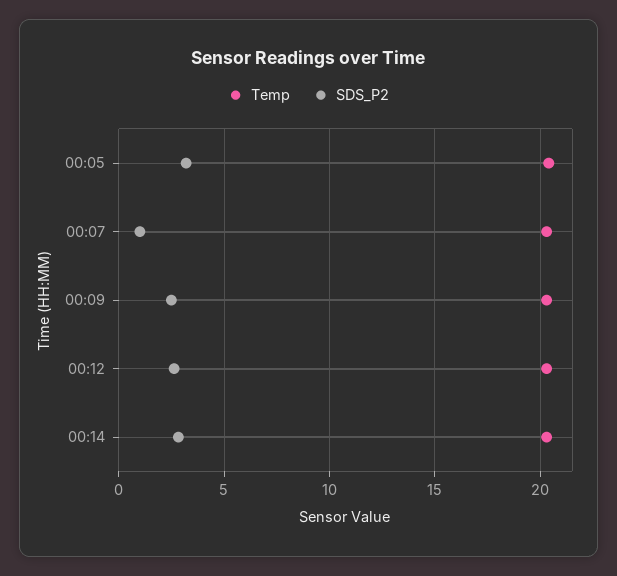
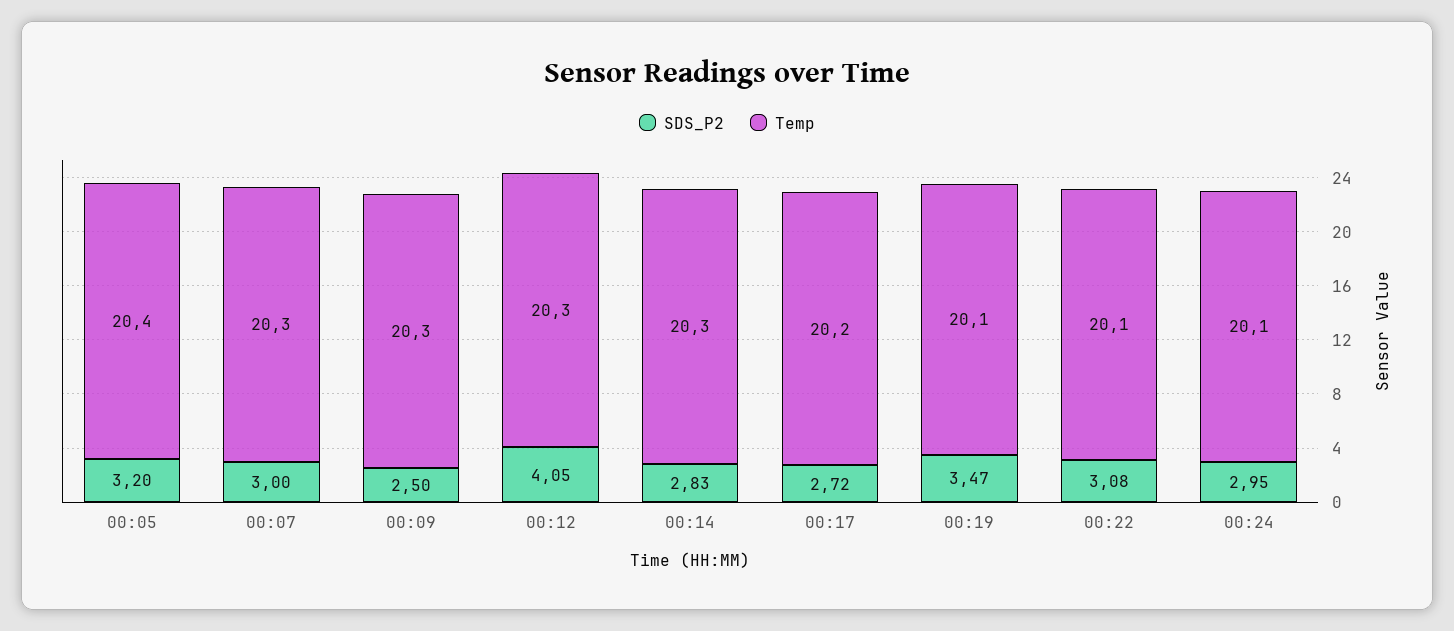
SDS_P2, 00:07: 1 -> 3
SDS_P2, 00:12: 2.5 -> 4.05
SDS_P2, 00:17: none -> 2.72
Temp, 00:17: none -> 20.2
SDS_P2, 00:19: none -> 3.47
Temp, 00:19: none -> 20.1
SDS_P2, 00:22: none -> 3.08
Temp, 00:22: none -> 20.1
SDS_P2, 00:24: none -> 2.95
Temp, 00:24: none -> 20.1

